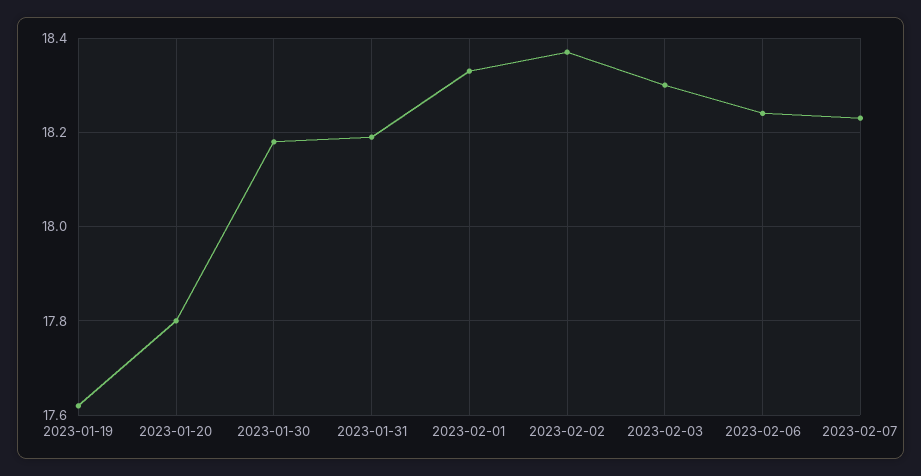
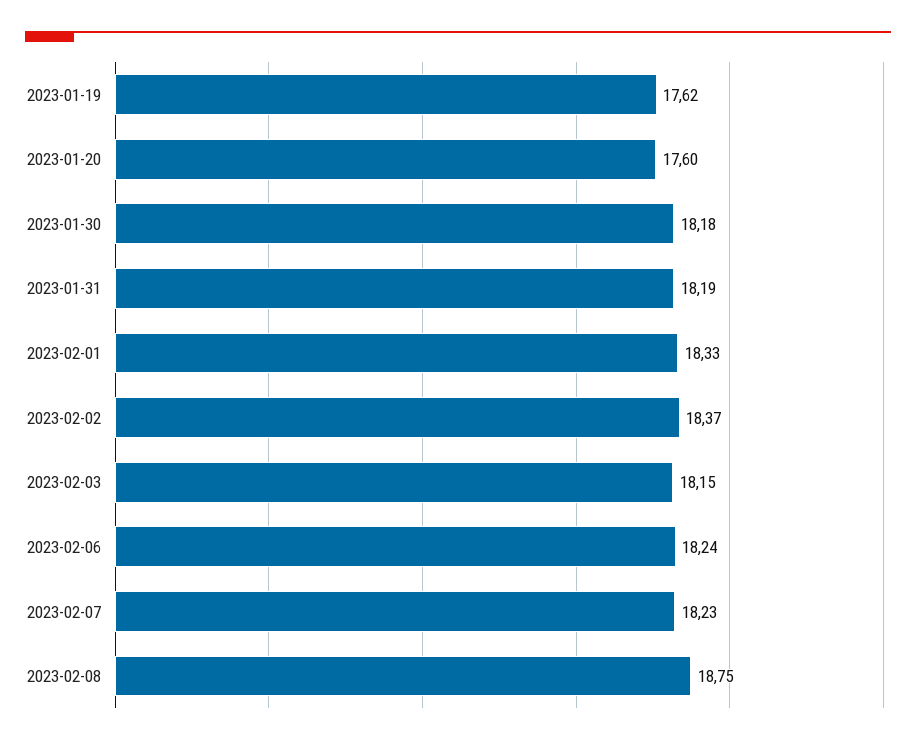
2023-01-20: 17.8 -> 17.6
2023-02-03: 18.3 -> 18.15
2023-02-08: none -> 18.75

